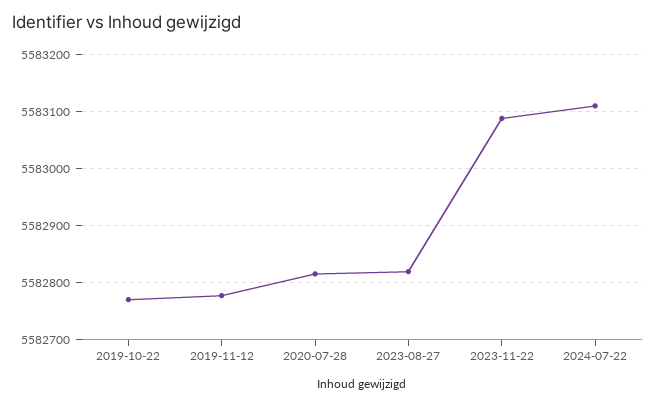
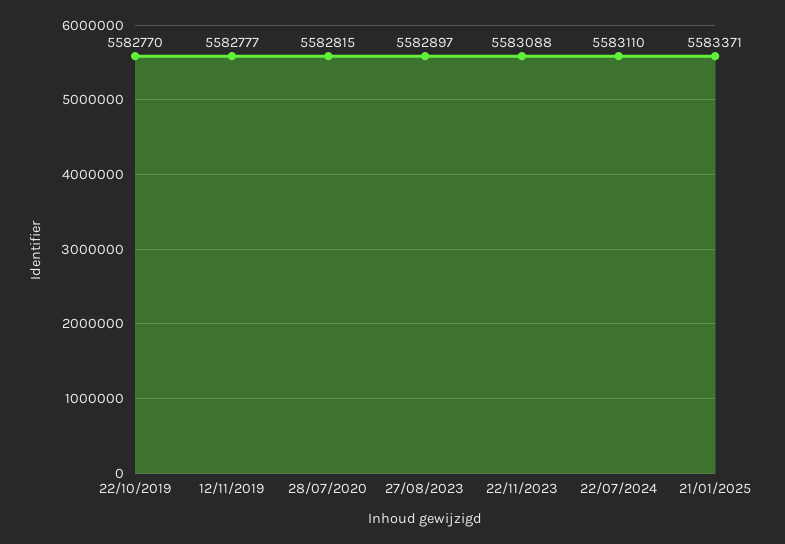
2023-08-27: 5582820 -> 5582897
21/01/2025: none -> 5583371

